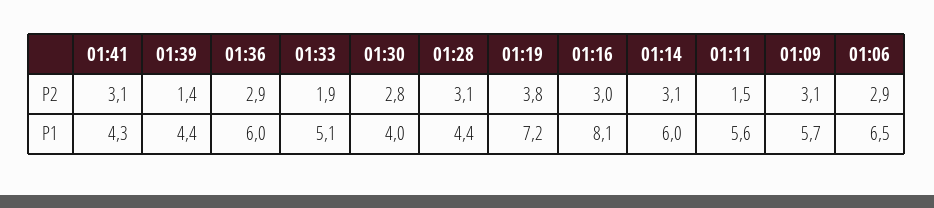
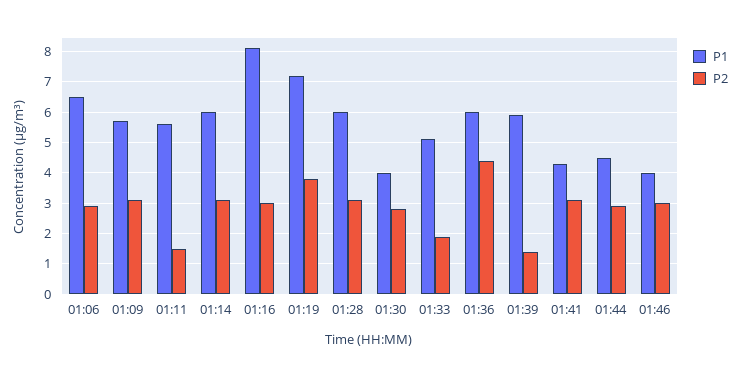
P2, 01:36: 2.9 -> 4.5
P1, 01:39: 4.4 -> 6
P1, 01:28: 4.4 -> 6
P1, 01:44: none -> 4.5
P2, 01:44: none -> 3
P1, 01:46: none -> 4
P2, 01:46: none -> 3

